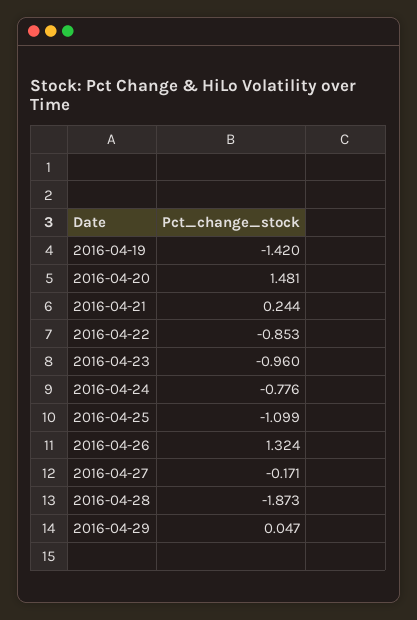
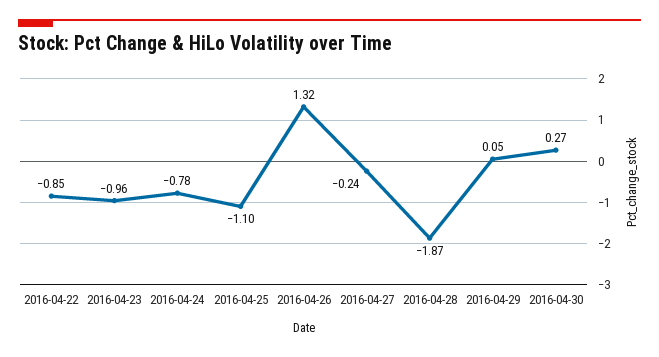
2016-04-19: -1.42 -> none
2016-04-20: 1.481 -> none
2016-04-21: 0.244 -> none
2016-04-27: -0.171 -> -0.24
2016-04-30: none -> 0.27

